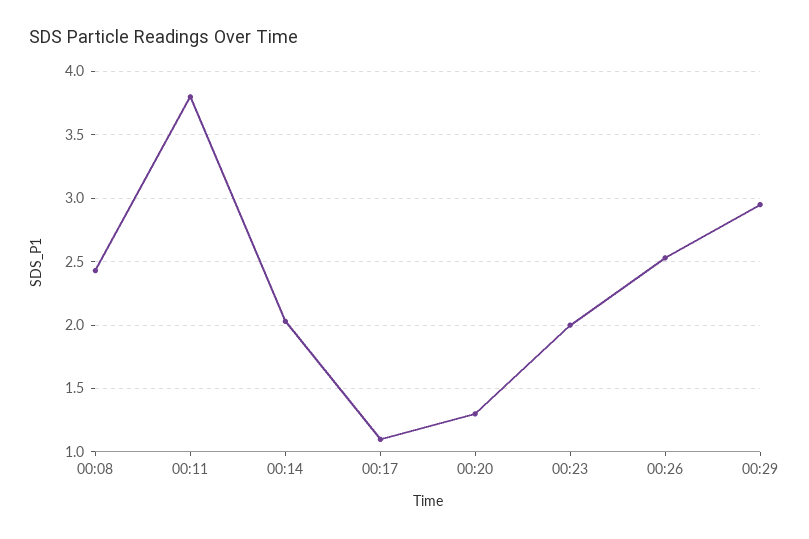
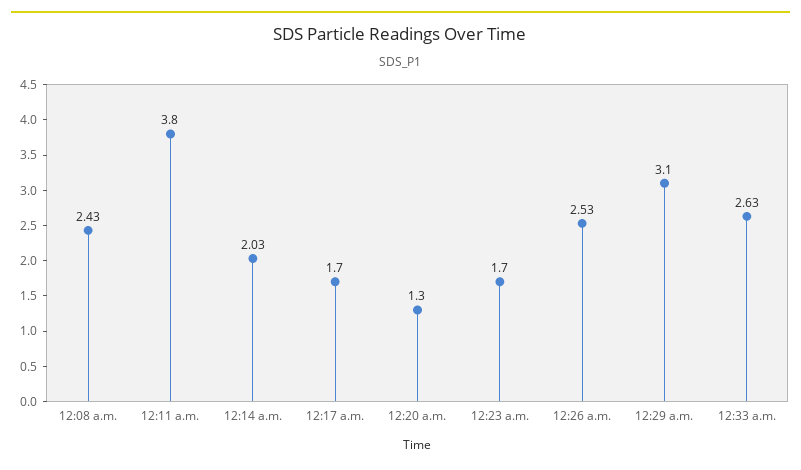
00:17: 1.1 -> 1.7
00:23: 2 -> 1.7
00:29: 2.95 -> 3.1
12:33 a.m.: none -> 2.63

